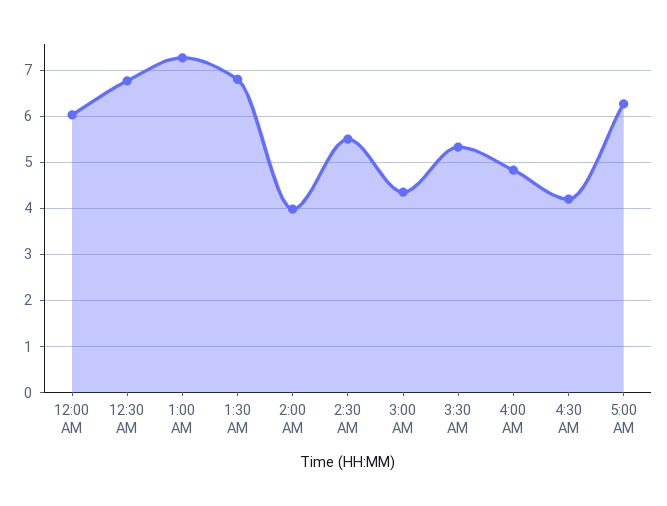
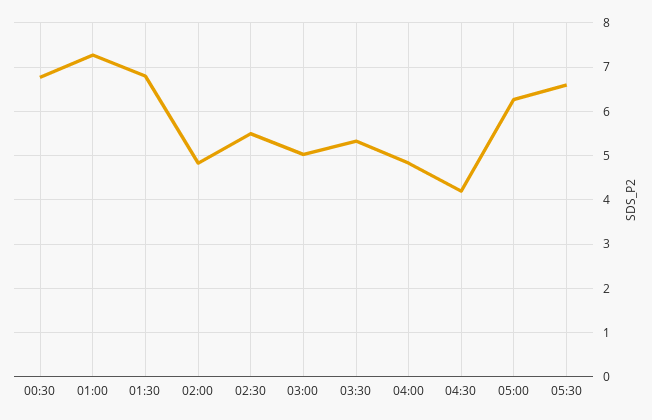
12:00 AM: 6 -> none
2:00 AM: 4 -> 4.8
3:00 AM: 4.4 -> 5
05:30: none -> 6.6

